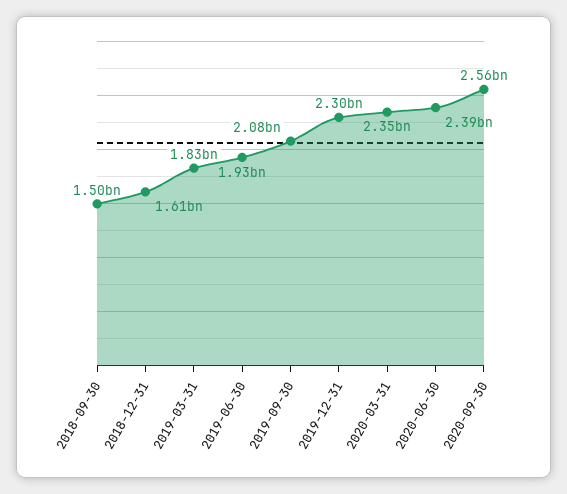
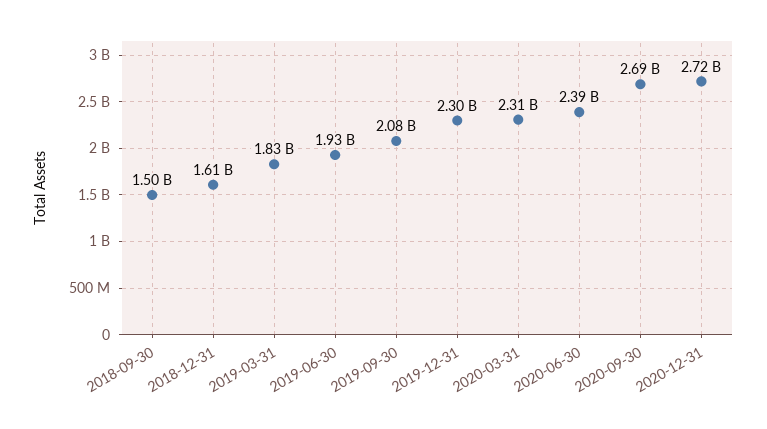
2020-03-31: 2350000000 -> 2310000000
2020-09-30: 2560000000 -> 2690000000
2020-12-31: none -> 2720000000

